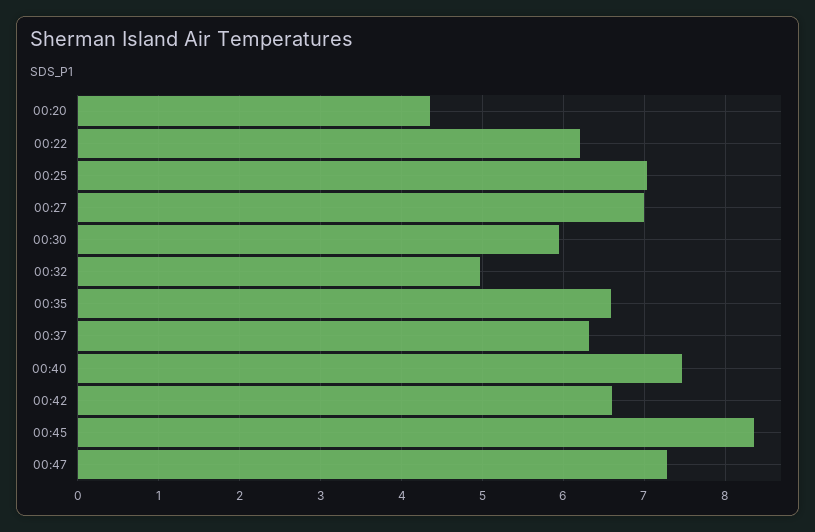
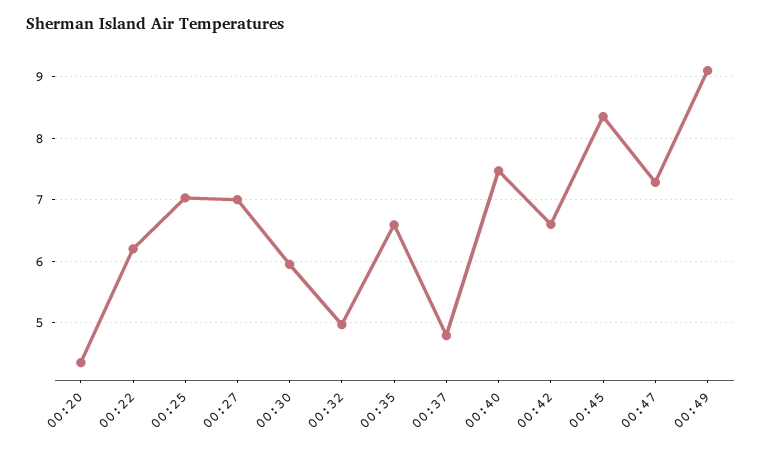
00:37: 6.3 -> 4.8
00:49: none -> 9.1

